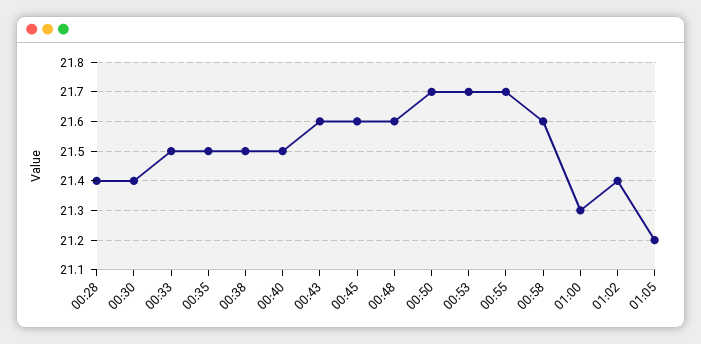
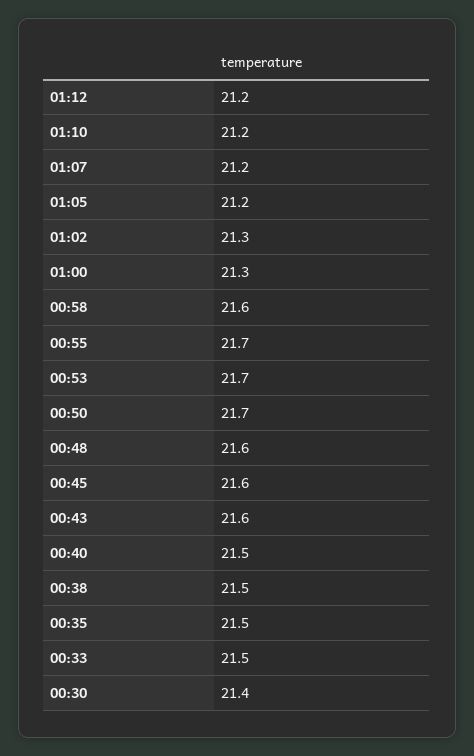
00:28: 21.4 -> none
01:02: 21.4 -> 21.3
01:12: none -> 21.2
01:10: none -> 21.2
01:07: none -> 21.2

